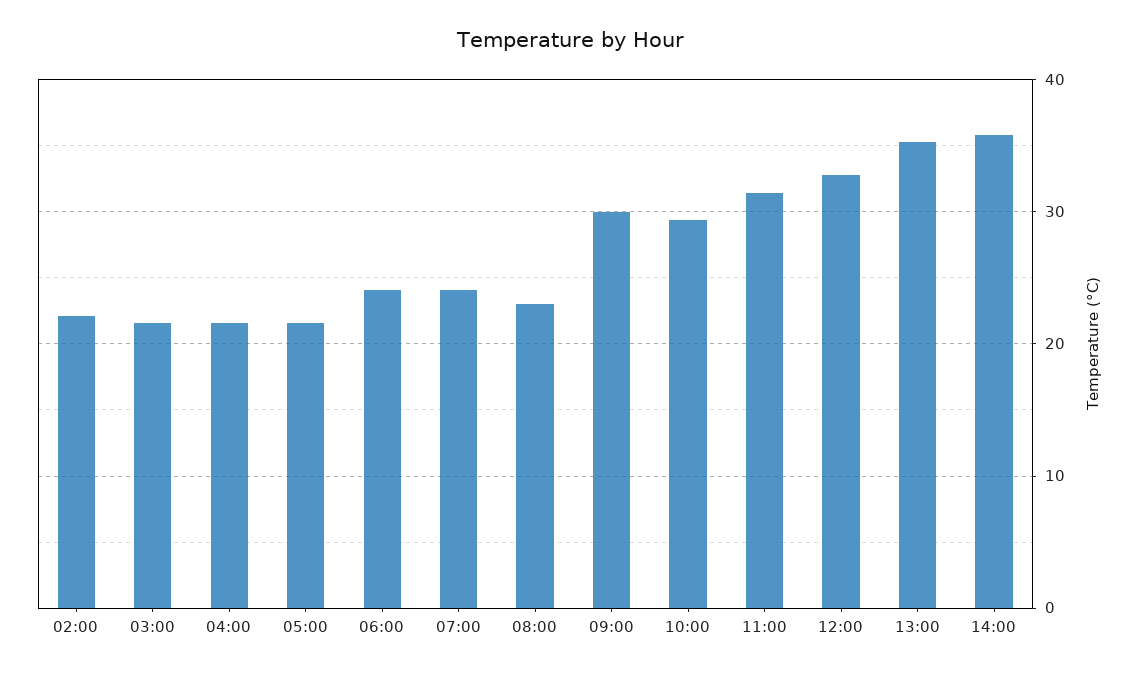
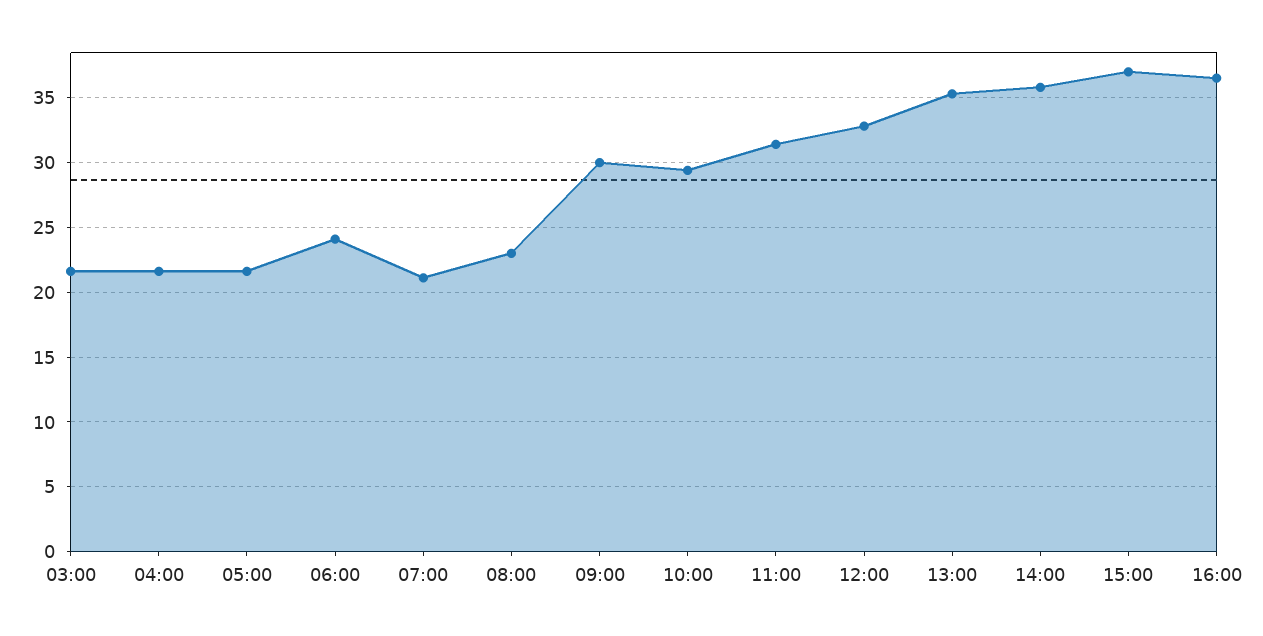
02:00: 22 -> none
07:00: 24 -> 21
15:00: none -> 37
16:00: none -> 36.5

